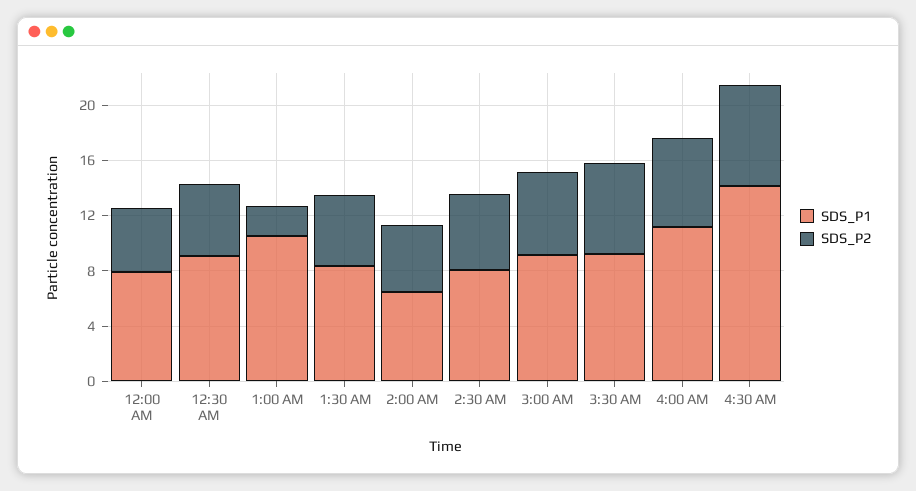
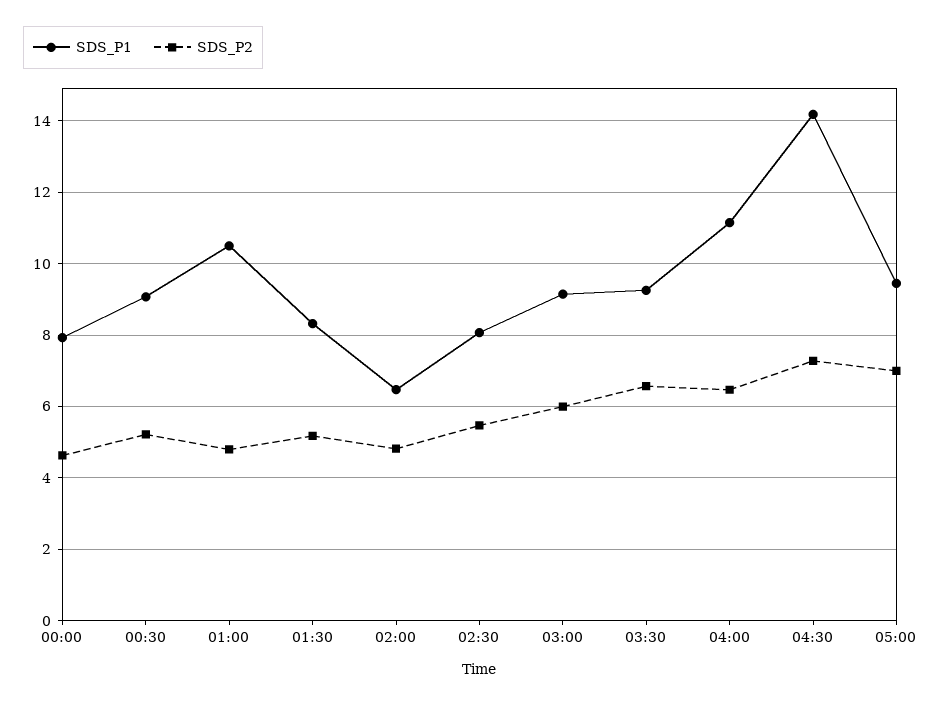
SDS_P2, 1:00 AM: 2 -> 4.8
SDS_P1, 05:00: none -> 9.4
SDS_P2, 05:00: none -> 7

